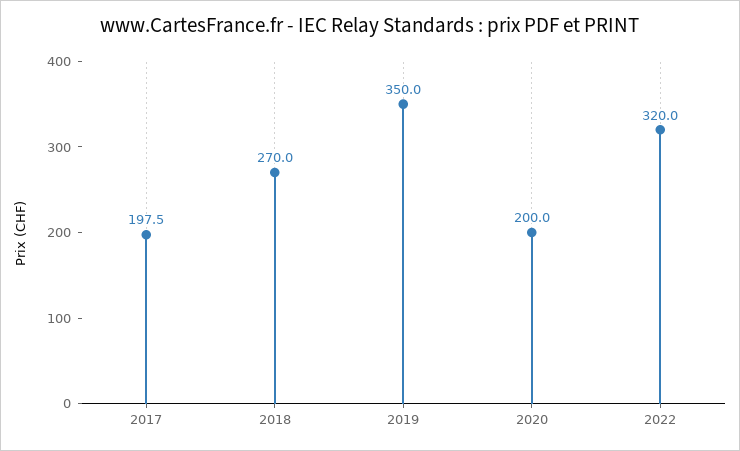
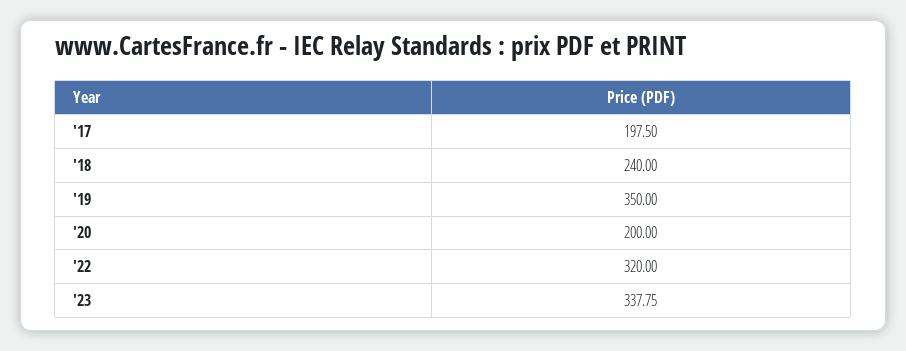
2018: 270 -> 240
'23: none -> 337.75

